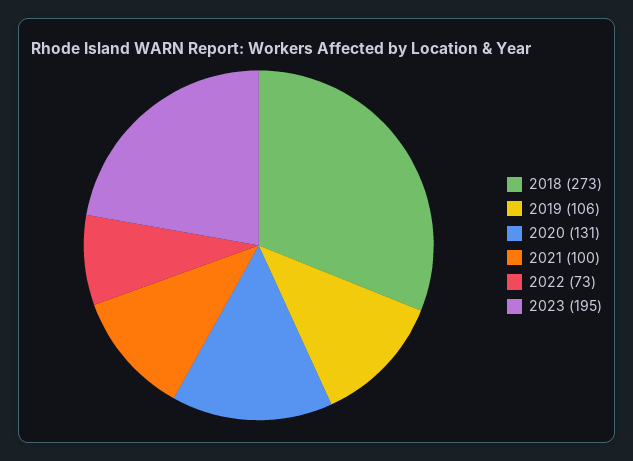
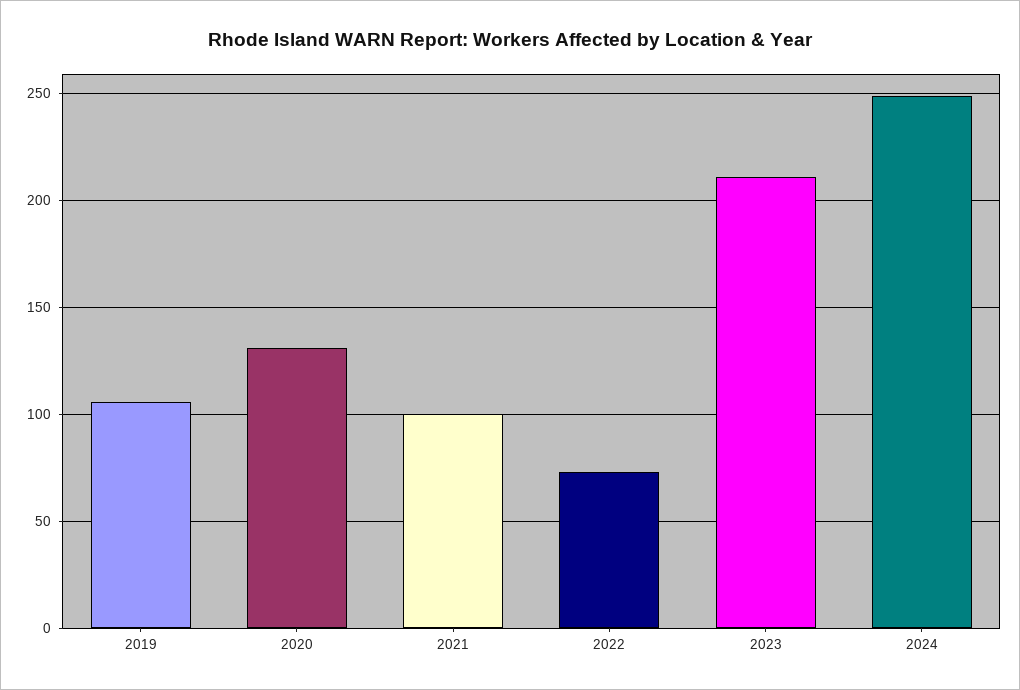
2018: 273 -> none
2023: 195 -> 210
2024: none -> 250

